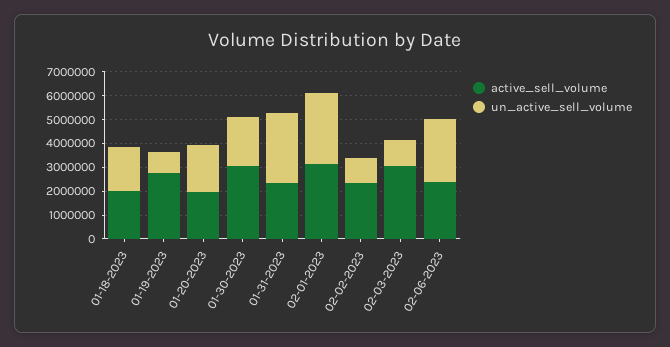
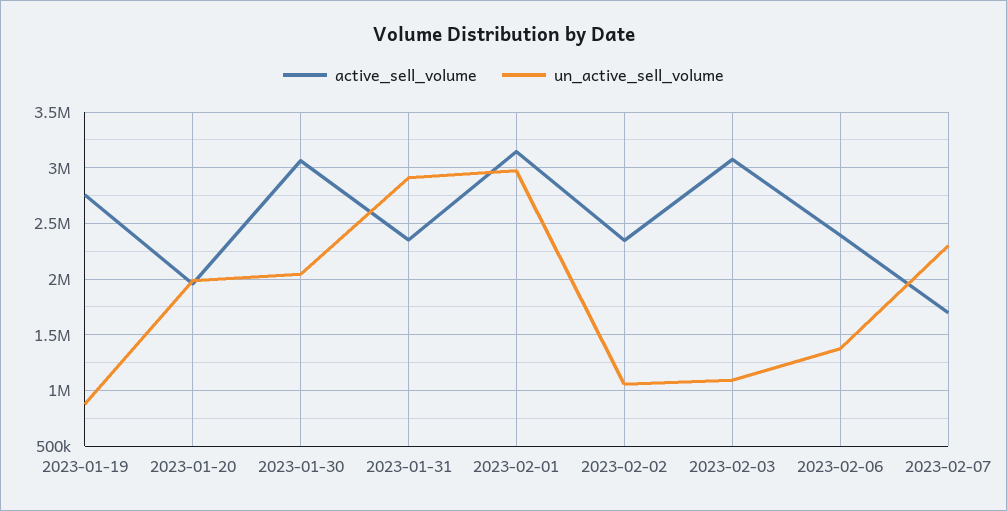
active_sell_volume, 01-18-2023: 2000000 -> none
un_active_sell_volume, 01-18-2023: 2000000 -> none
un_active_sell_volume, 02-06-2023: 2500000 -> 1400000
active_sell_volume, 2023-02-07: none -> 1700000
un_active_sell_volume, 2023-02-07: none -> 2300000

